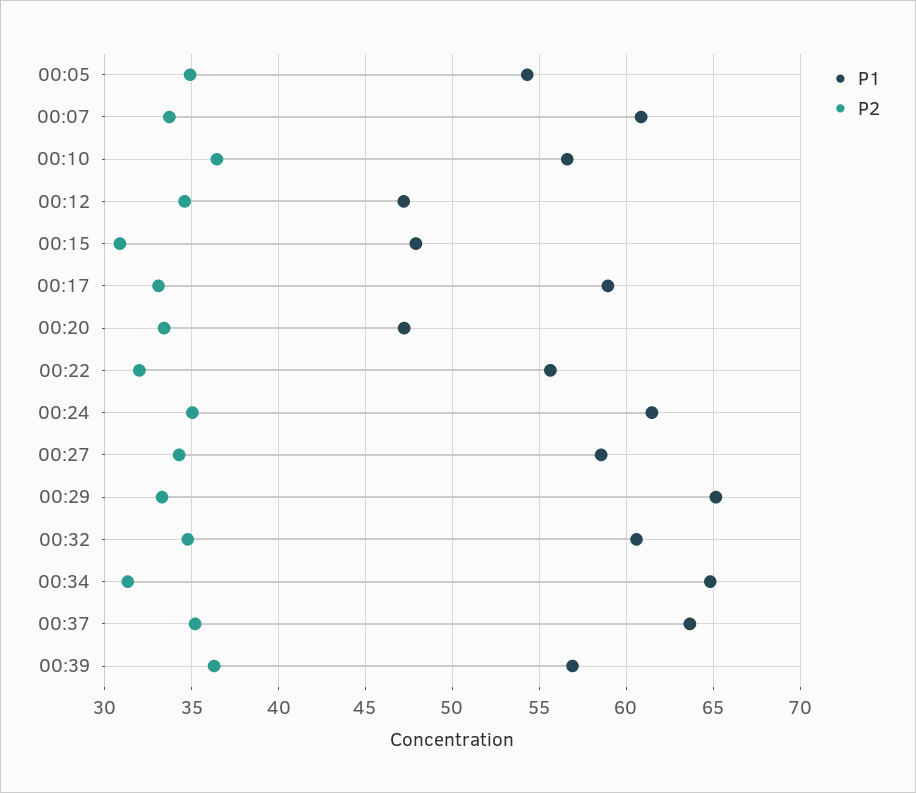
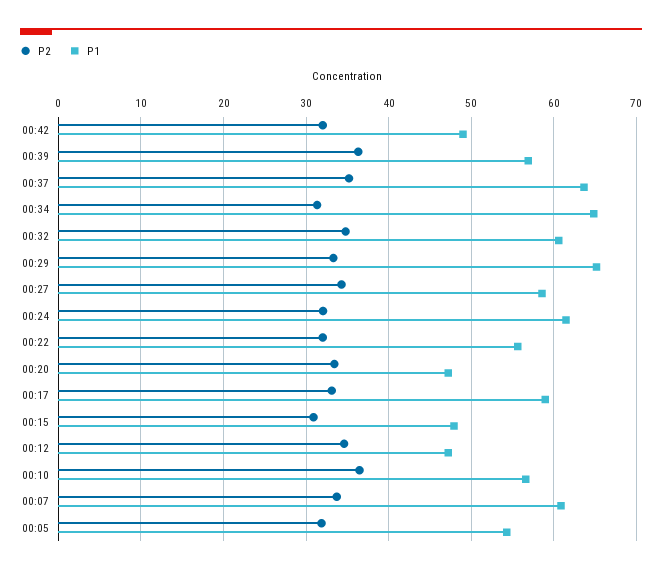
P2, 00:05: 35 -> 32
P2, 00:24: 35 -> 32
P2, 00:42: none -> 32
P1, 00:42: none -> 49

